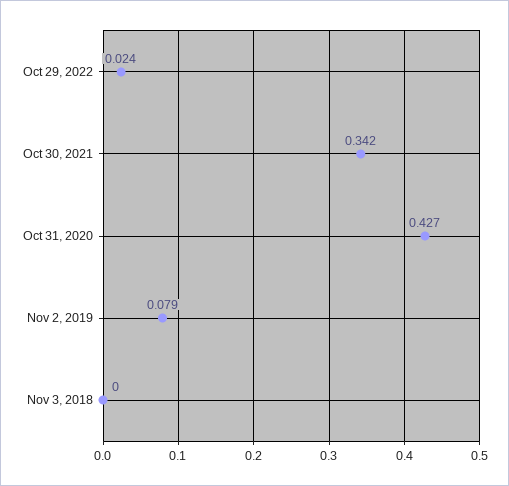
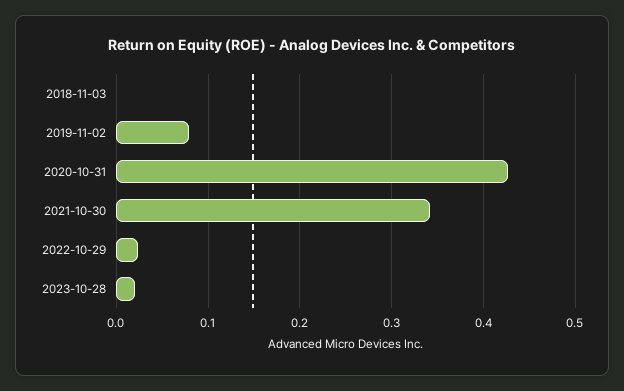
2023-10-28: none -> 0.02

